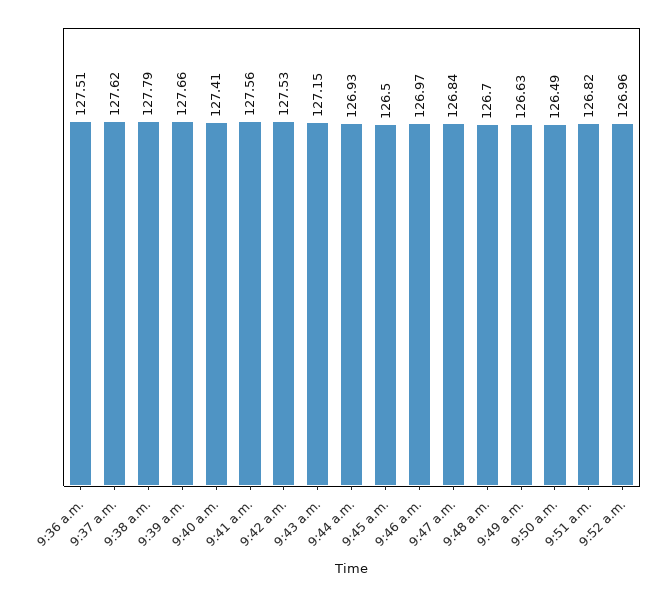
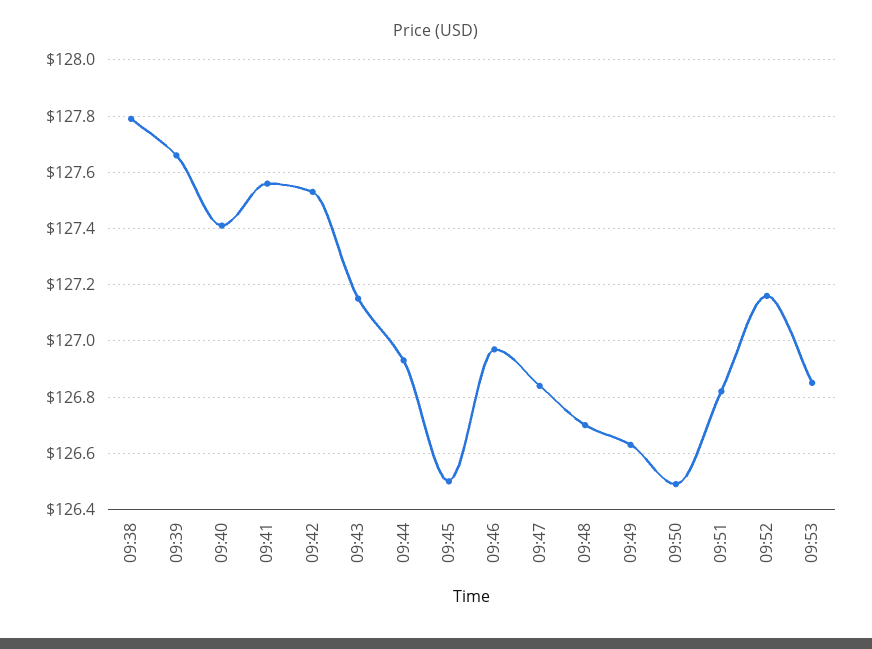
9:36 a.m.: 127.51 -> none
9:37 a.m.: 127.62 -> none
9:52 a.m.: 126.96 -> 127.15
09:53: none -> 126.85

